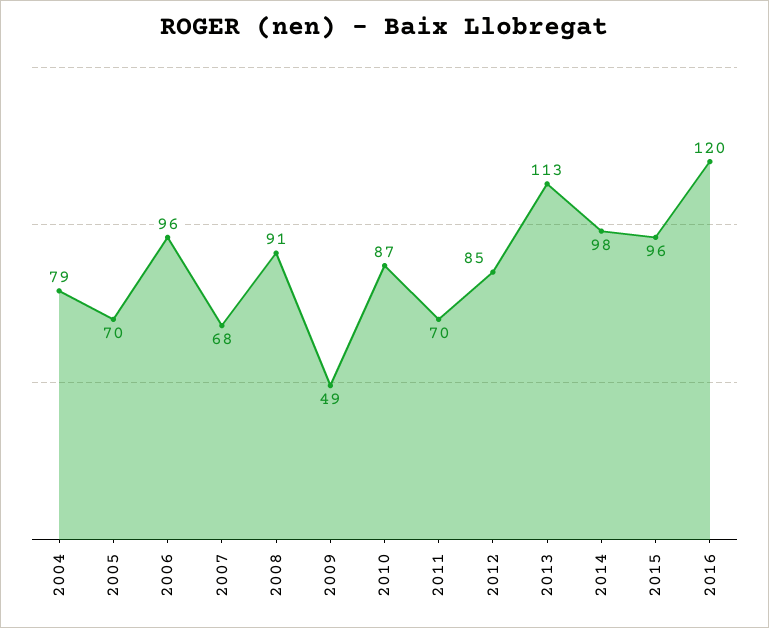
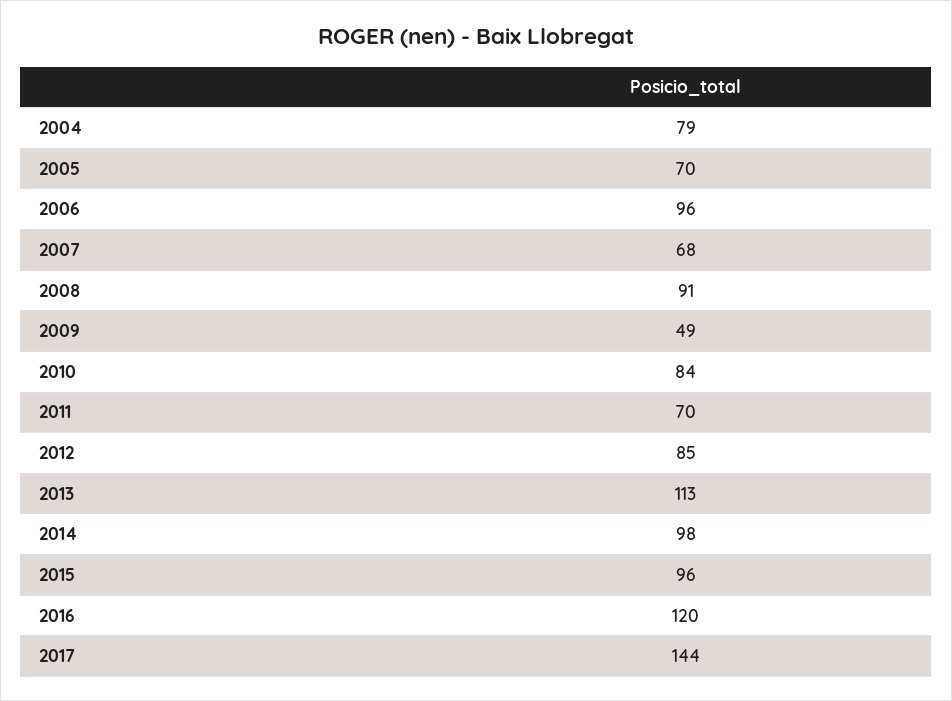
2010: 87 -> 84
2017: none -> 144

